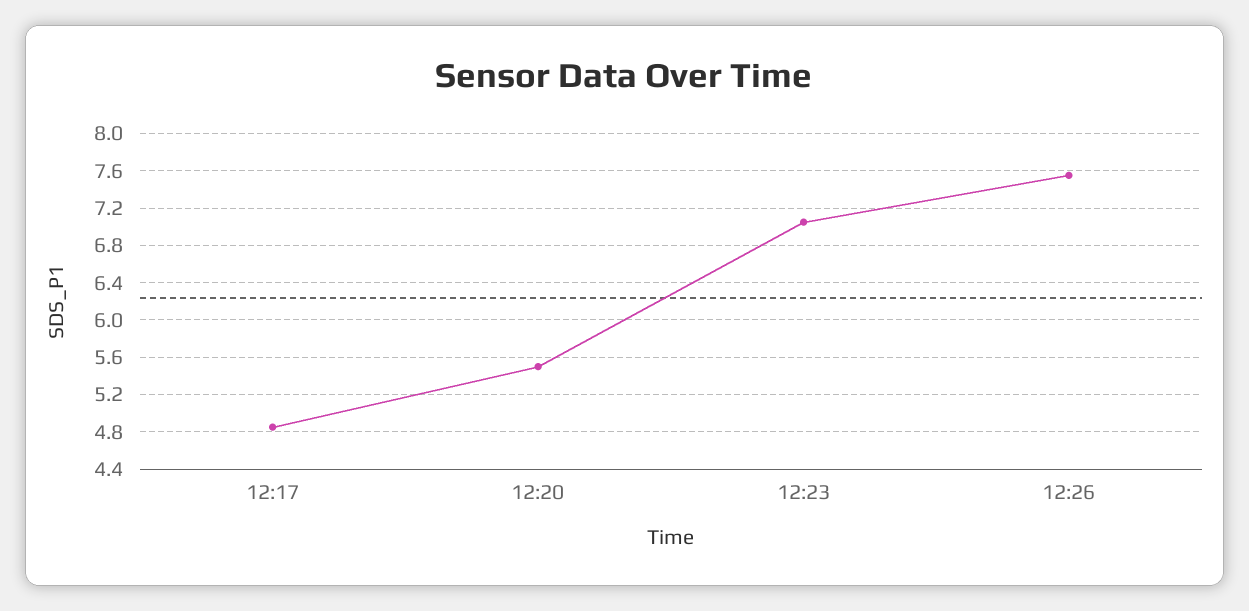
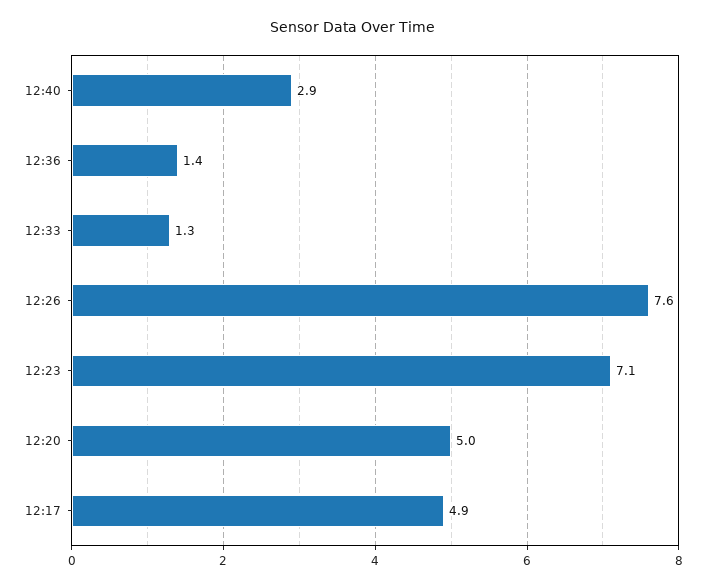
12:20: 5.5 -> 5
12:40: none -> 2.9
12:36: none -> 1.4
12:33: none -> 1.3

